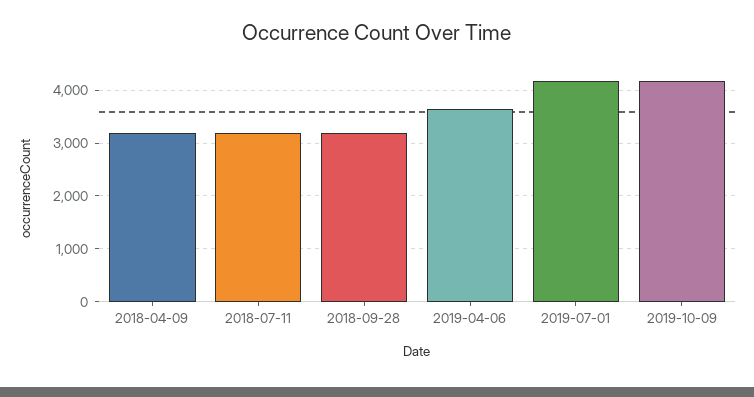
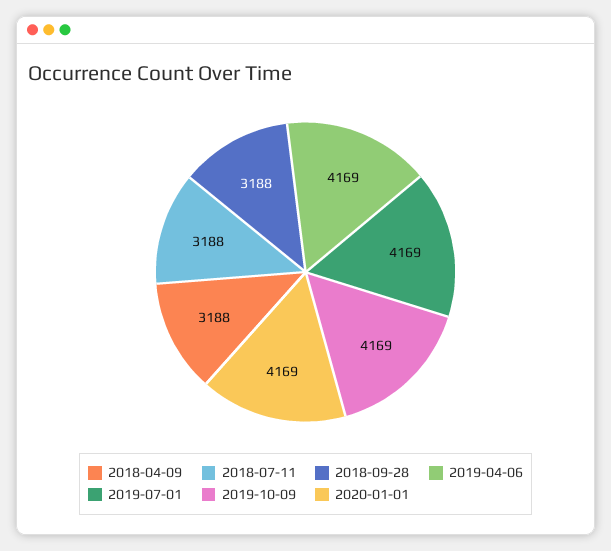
2019-04-06: 3600 -> 4169
2020-01-01: none -> 4169

